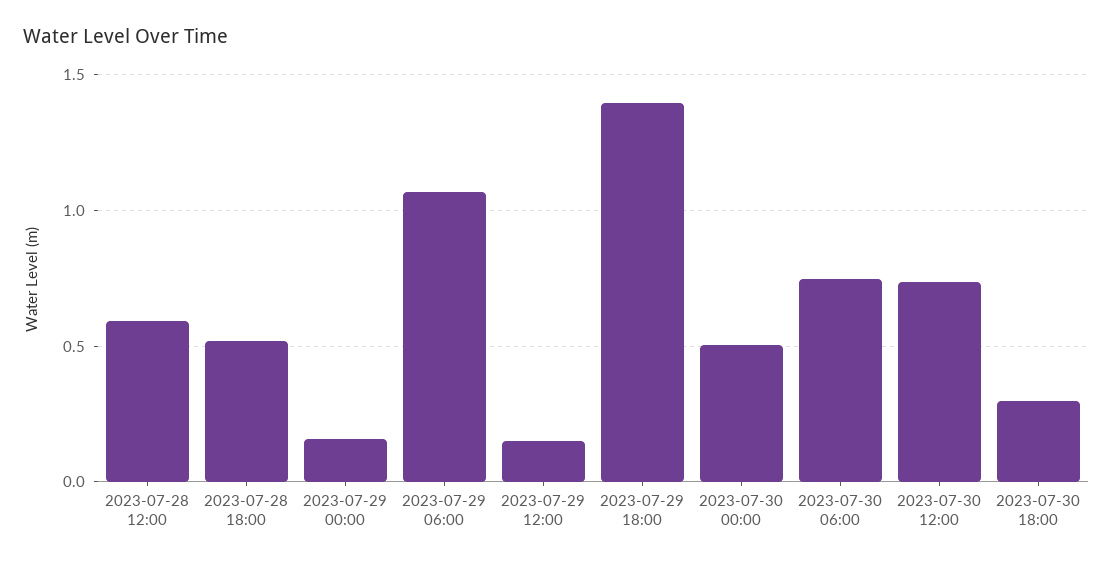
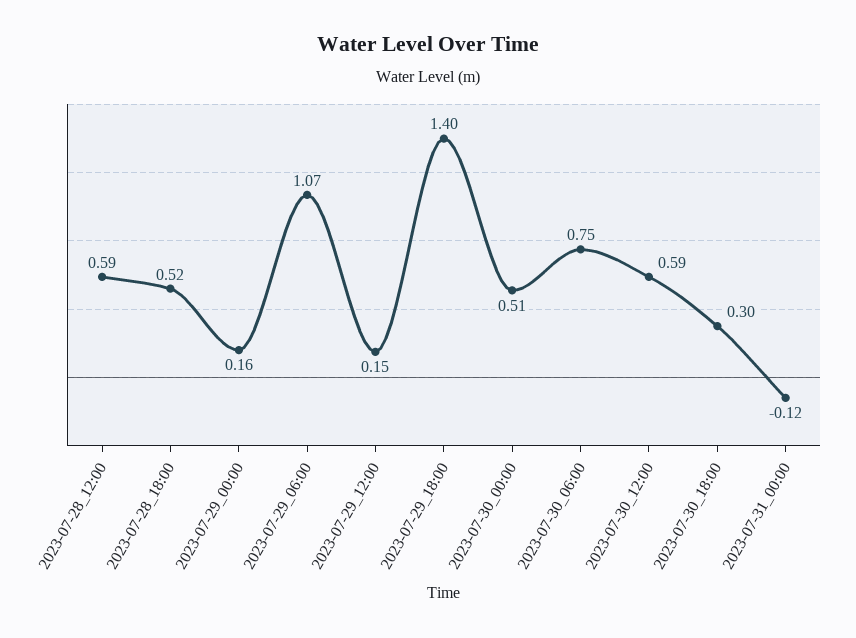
2023-07-30 12:00: 0.75 -> 0.59
2023-07-31_00:00: none -> -0.12

